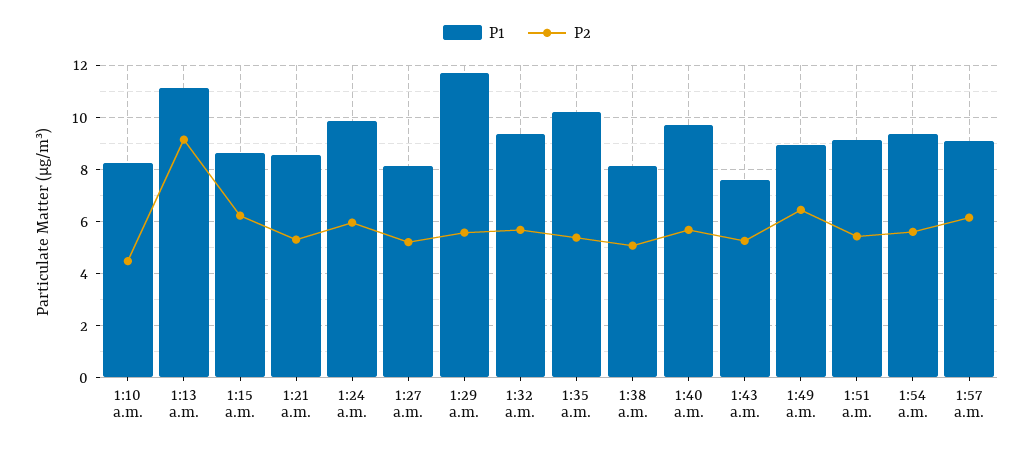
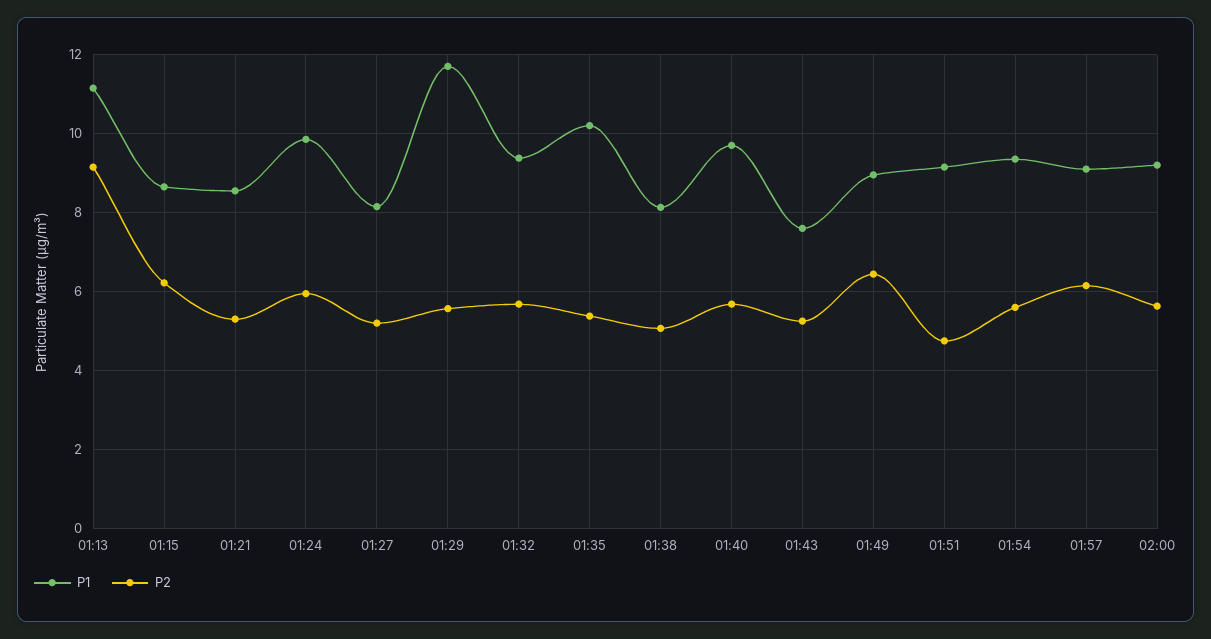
P1, 1:10 a.m.: 8.25 -> none
P2, 1:10 a.m.: 4.5 -> none
P2, 1:51 a.m.: 5.5 -> 4.8
P1, 02:00: none -> 9.2
P2, 02:00: none -> 5.6

